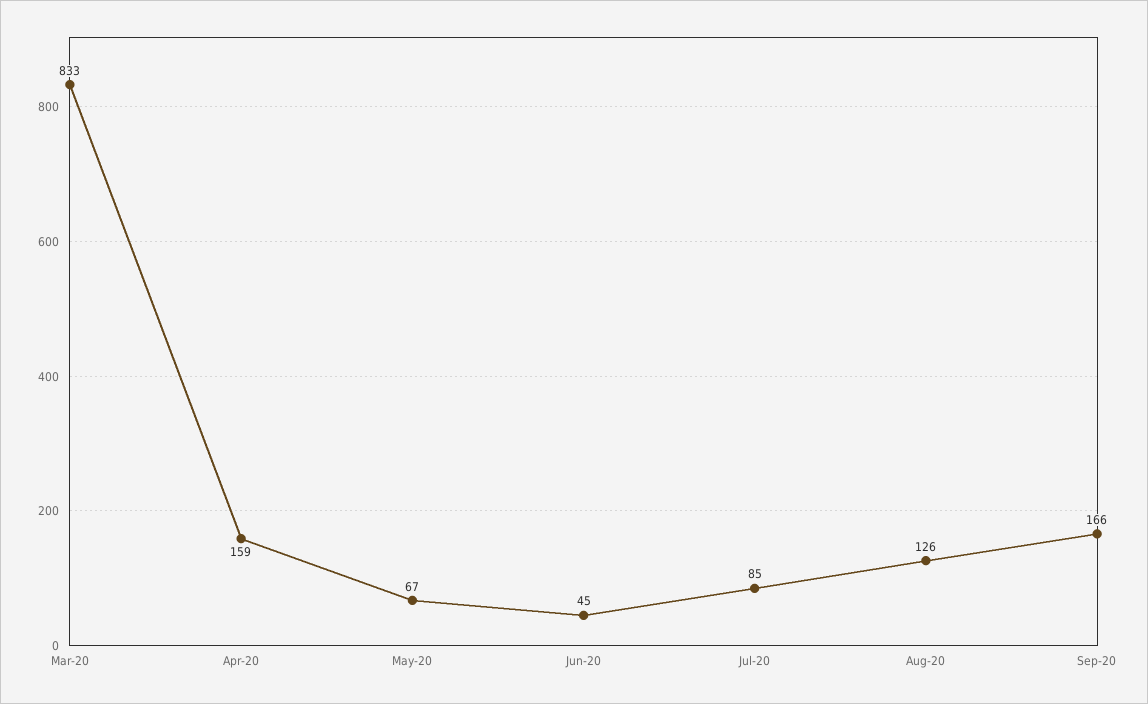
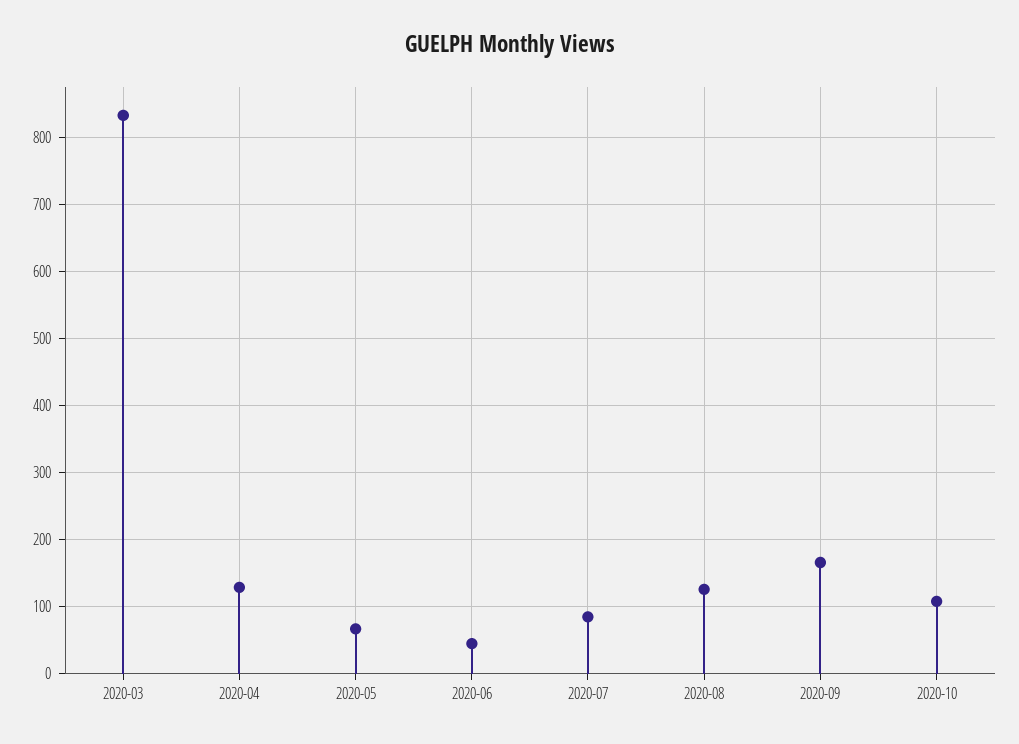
Apr-20: 159 -> 130
2020-10: none -> 110

